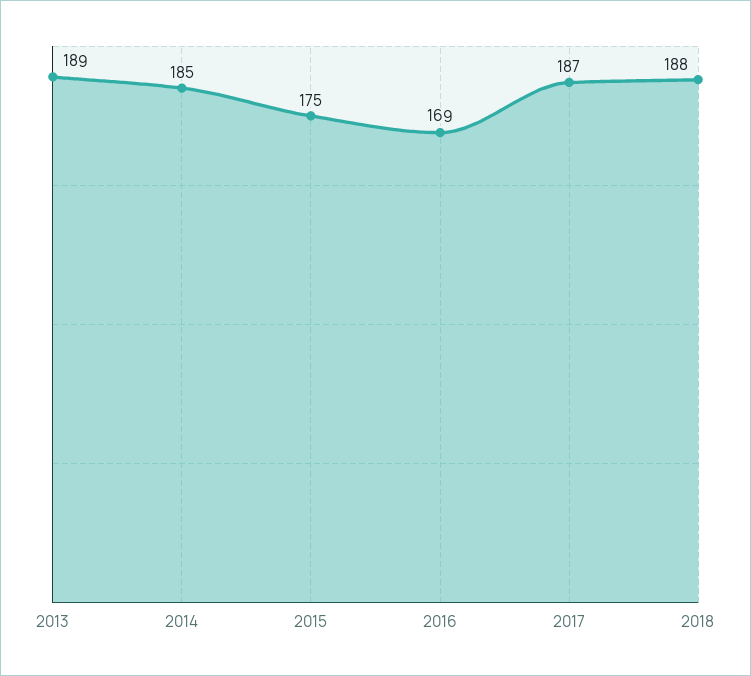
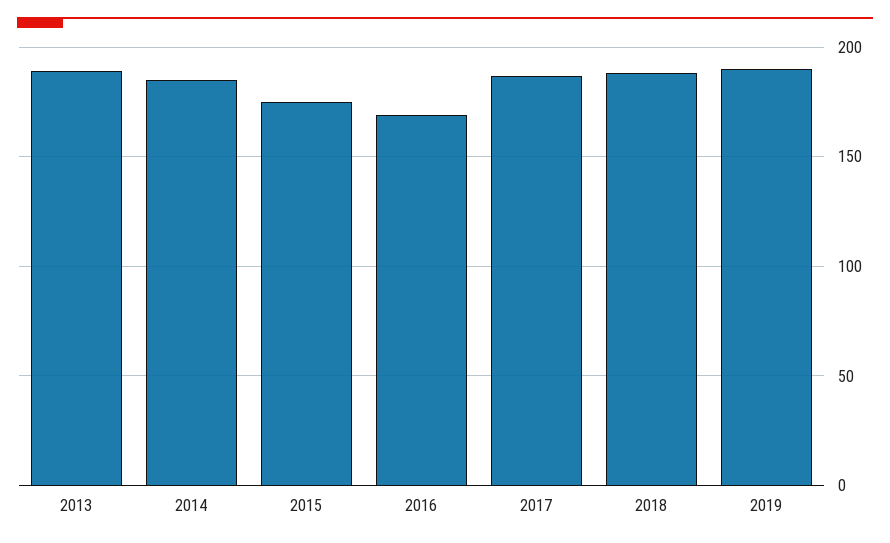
2019: none -> 190

